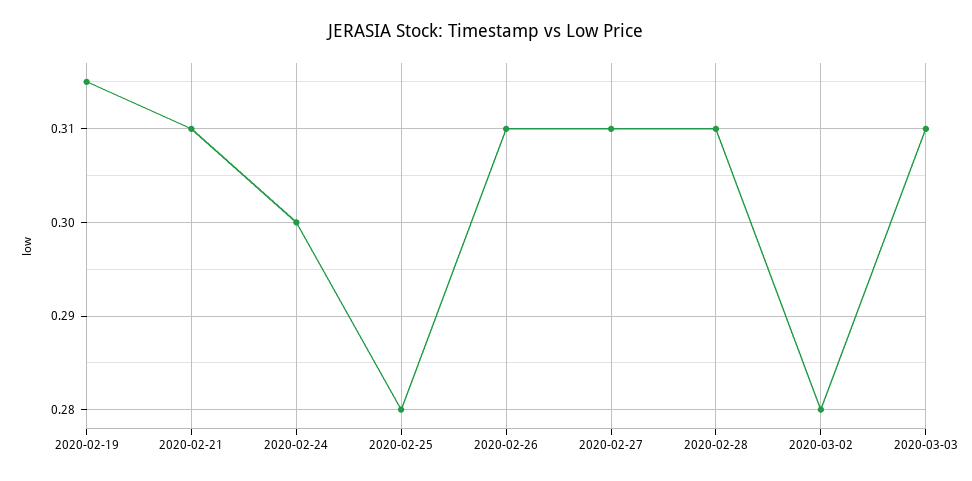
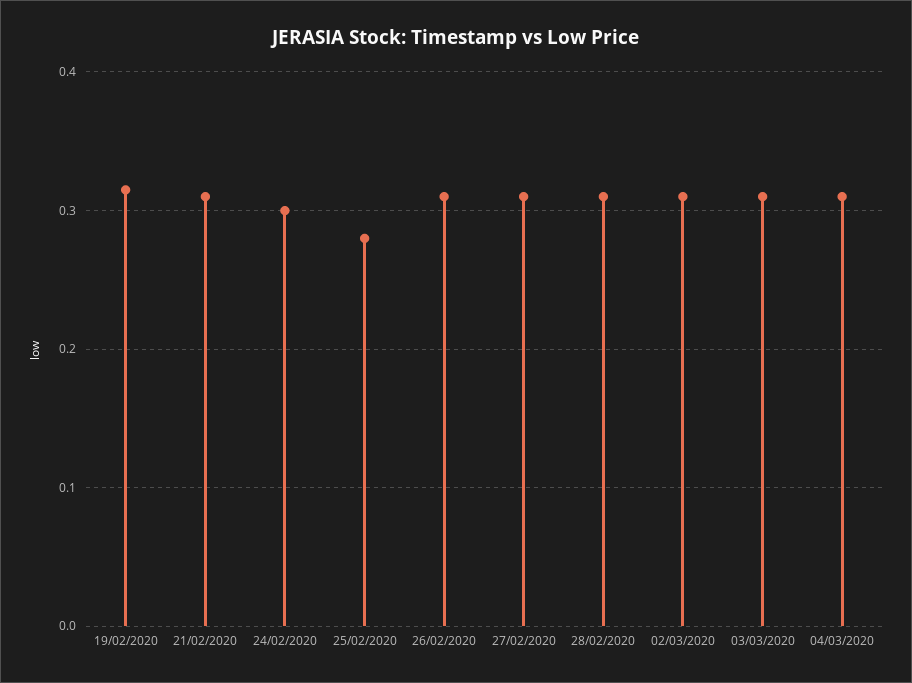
2020-03-02: 0.28 -> 0.31
04/03/2020: none -> 0.31

